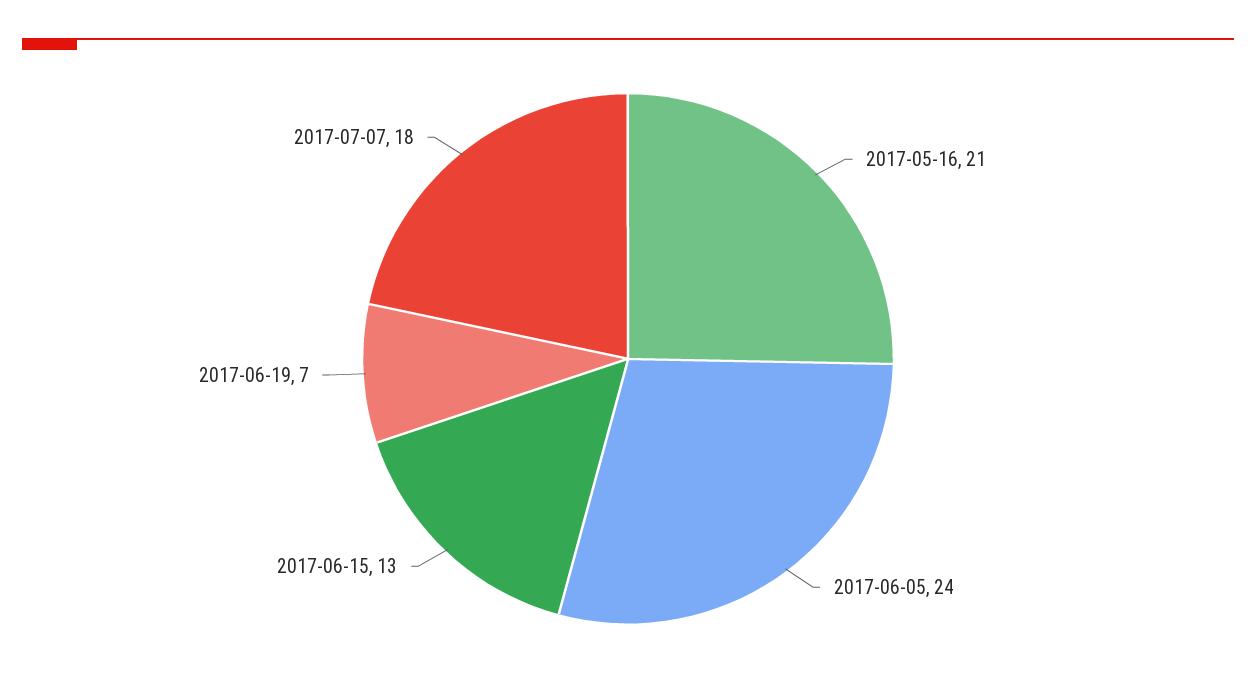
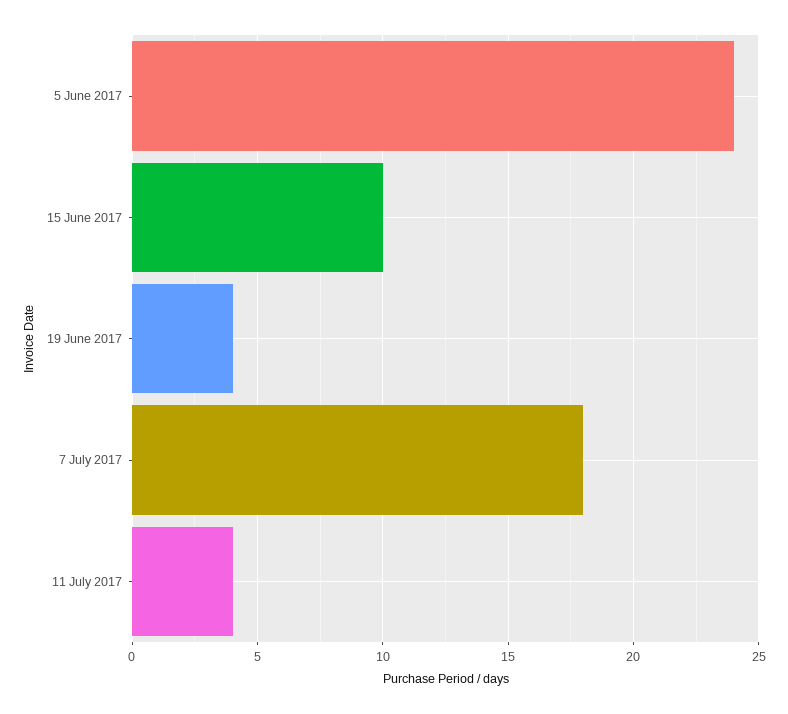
2017-05-16: 21 -> none
2017-06-15: 13 -> 10
2017-06-19: 7 -> 4
11 July 2017: none -> 4

